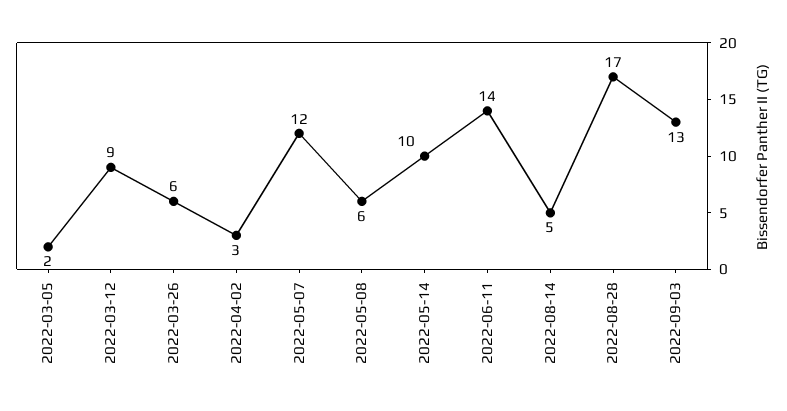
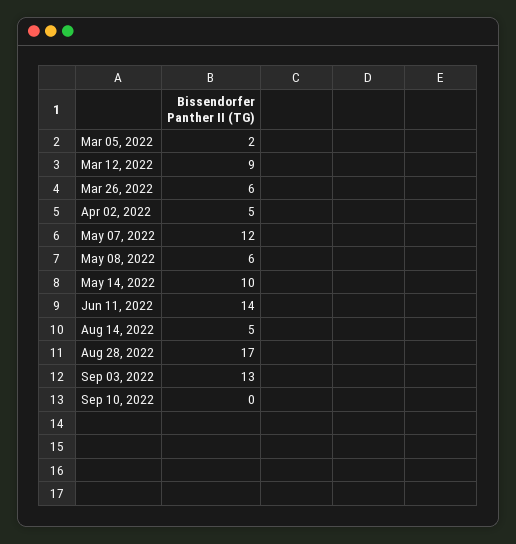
2022-04-02: 3 -> 5
Sep 10, 2022: none -> 0

